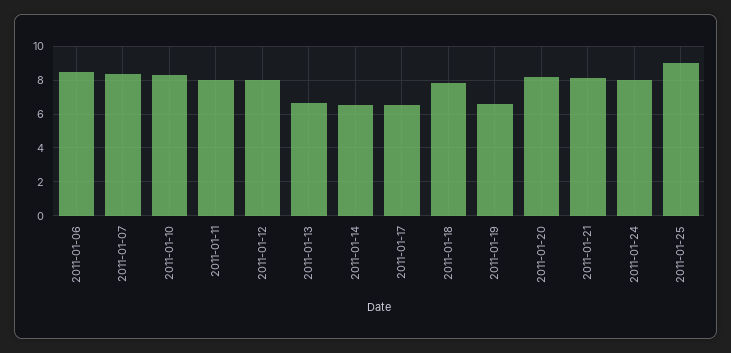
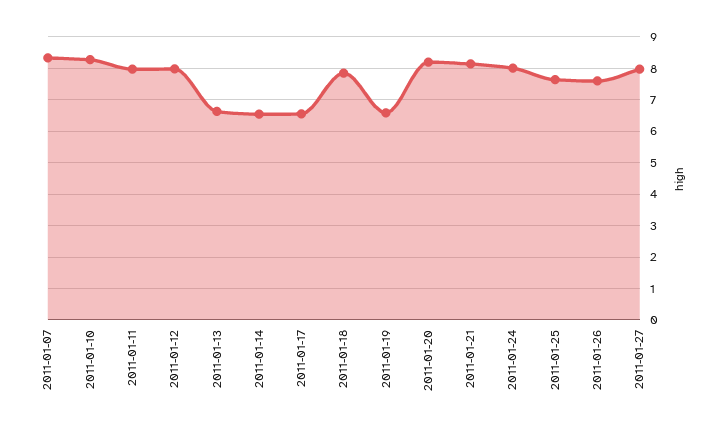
2011-01-06: 8.5 -> none
2011-01-25: 9 -> 7.6
2011-01-26: none -> 7.6
2011-01-27: none -> 8

